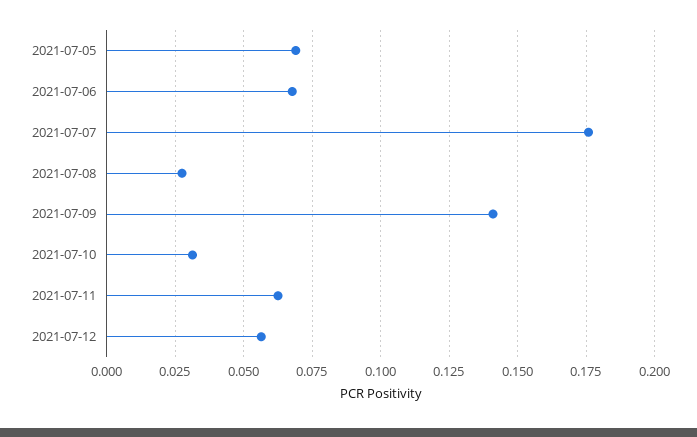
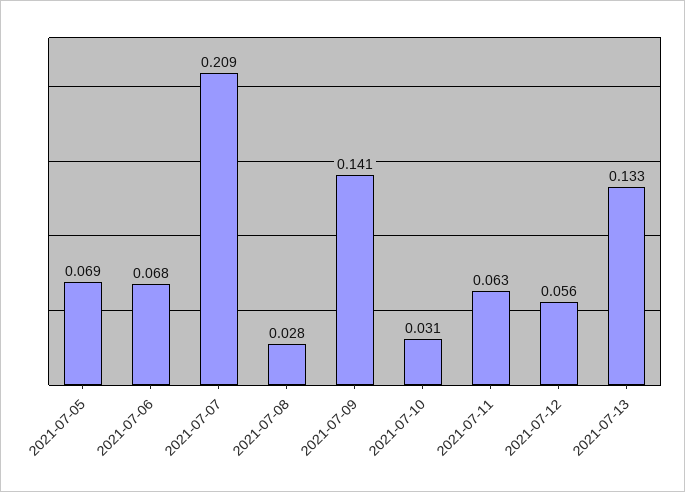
2021-07-07: 0.175 -> 0.209
2021-07-13: none -> 0.133

